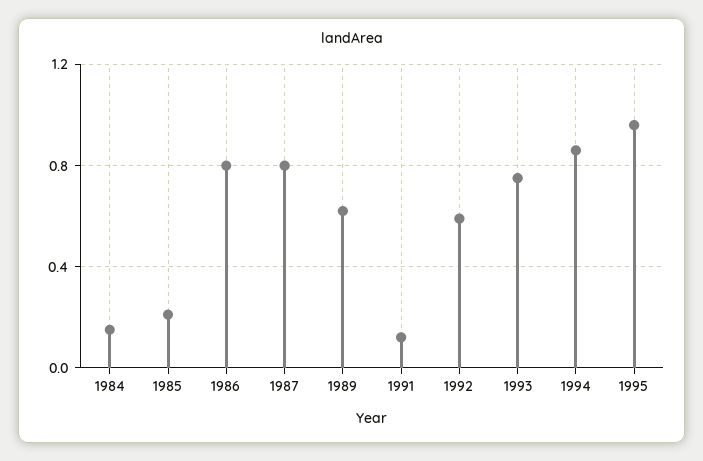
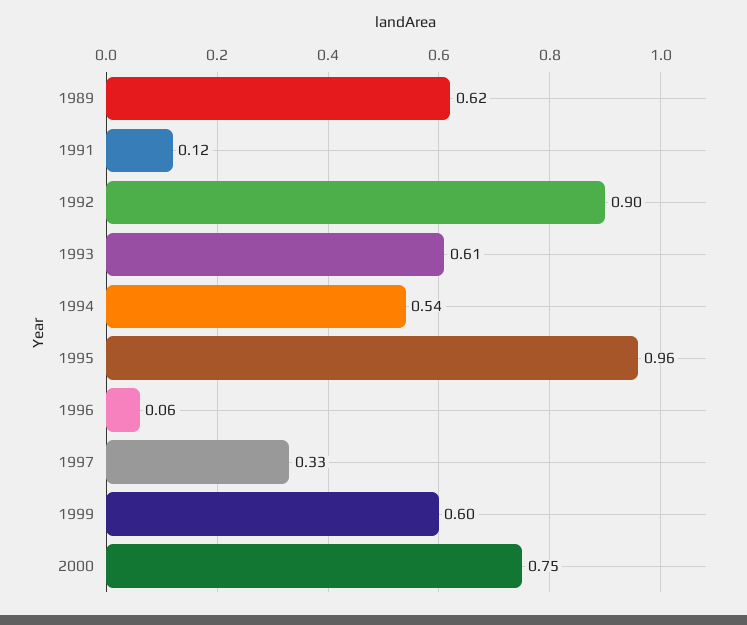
1984: 0.15 -> none
1985: 0.2 -> none
1986: 0.8 -> none
1987: 0.8 -> none
1992: 0.6 -> 0.9
1993: 0.75 -> 0.61
1994: 0.85 -> 0.54
1996: none -> 0.06
1997: none -> 0.33
1999: none -> 0.6
2000: none -> 0.75

